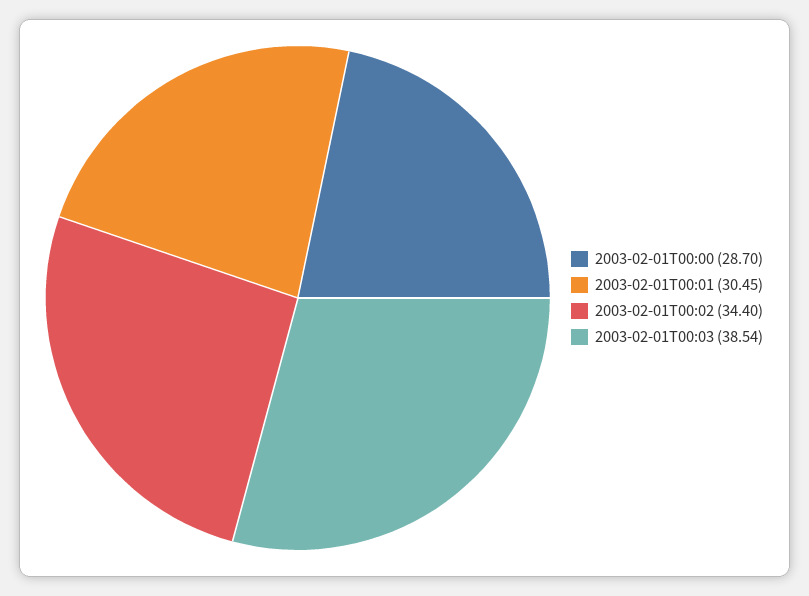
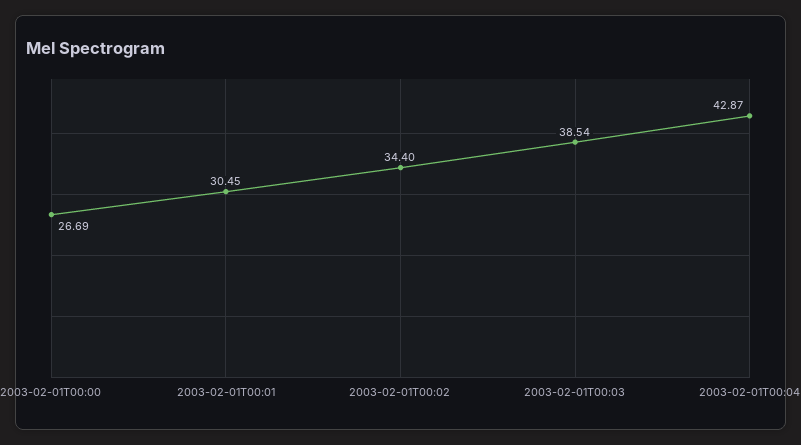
2003-02-01T00:00: 28.7 -> 26.69
2003-02-01T00:04: none -> 42.87

